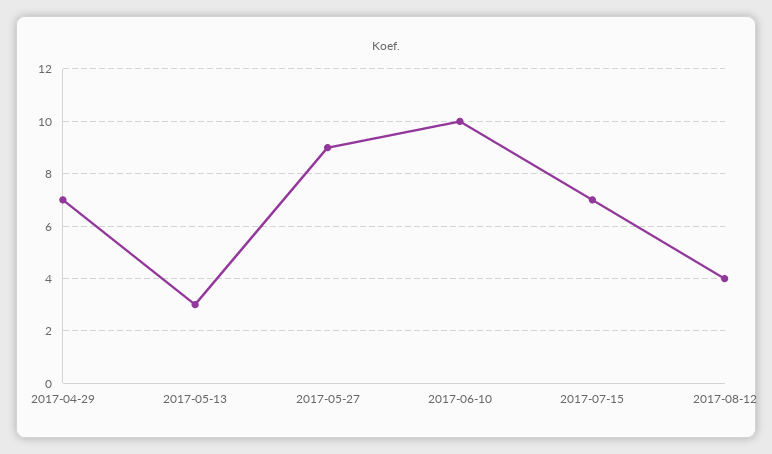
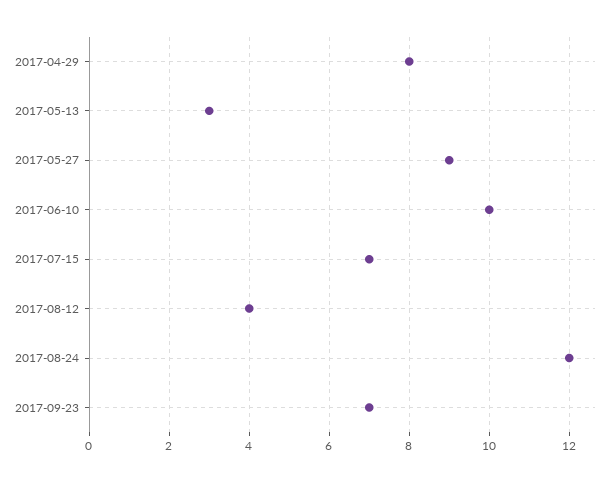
2017-04-29: 7 -> 8
2017-08-24: none -> 12
2017-09-23: none -> 7

